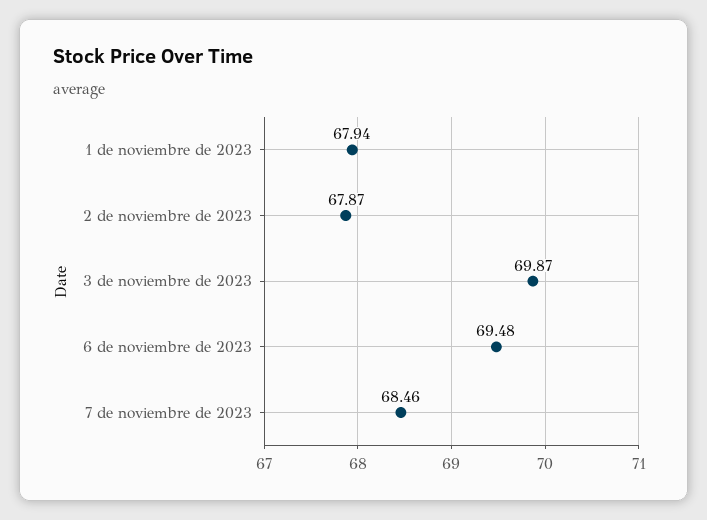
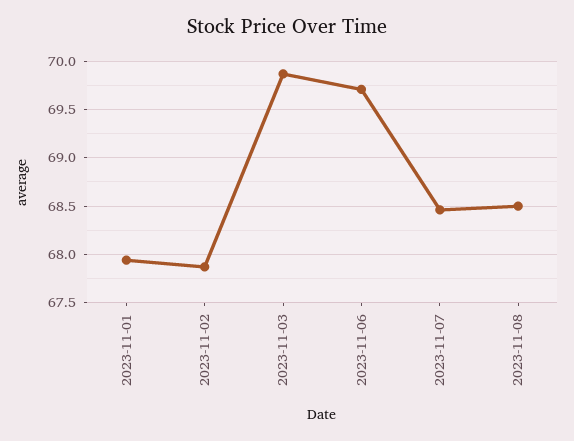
6 de noviembre de 2023: 69.48 -> 69.7
2023-11-08: none -> 68.5

